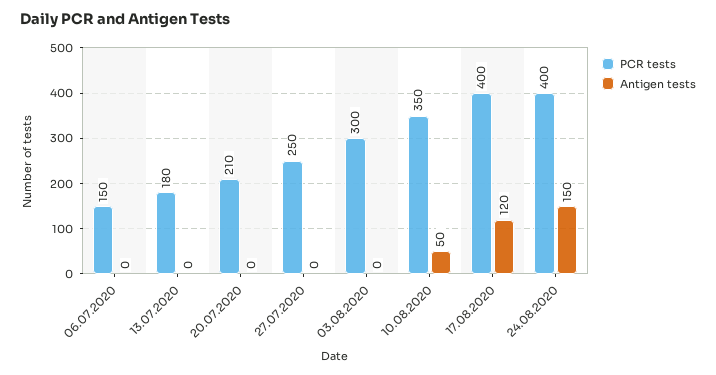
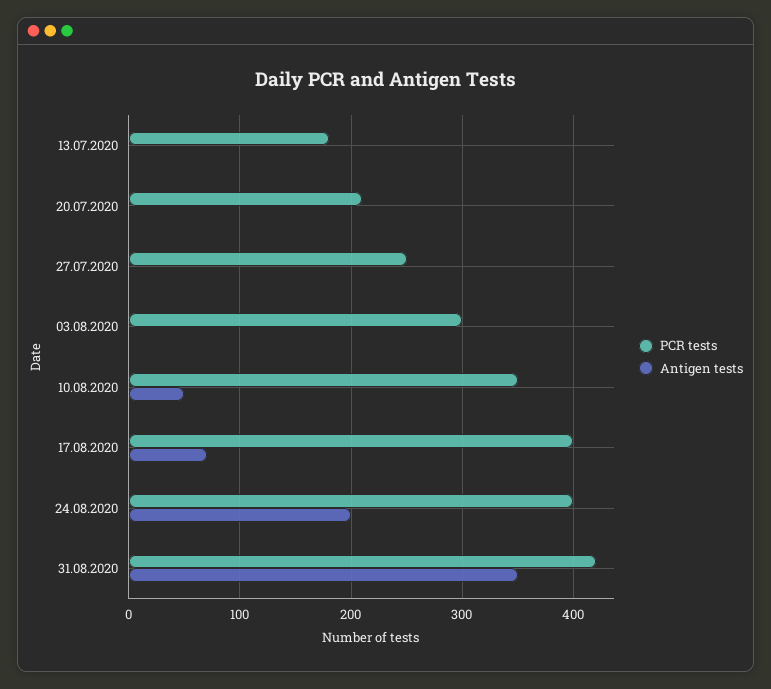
PCR tests, 06.07.2020: 150 -> none
Antigen tests, 06.07.2020: 0 -> none
Antigen tests, 17.08.2020: 120 -> 70
Antigen tests, 24.08.2020: 150 -> 200
PCR tests, 31.08.2020: none -> 420
Antigen tests, 31.08.2020: none -> 350

